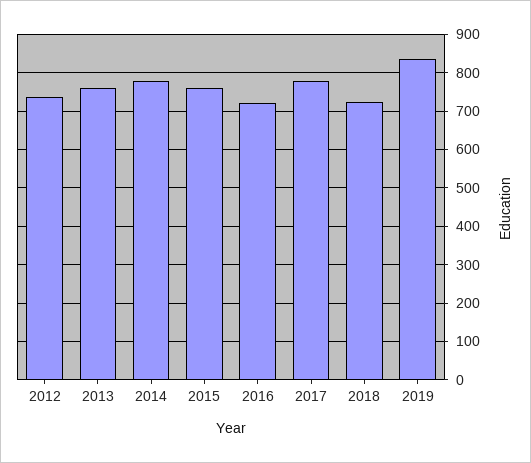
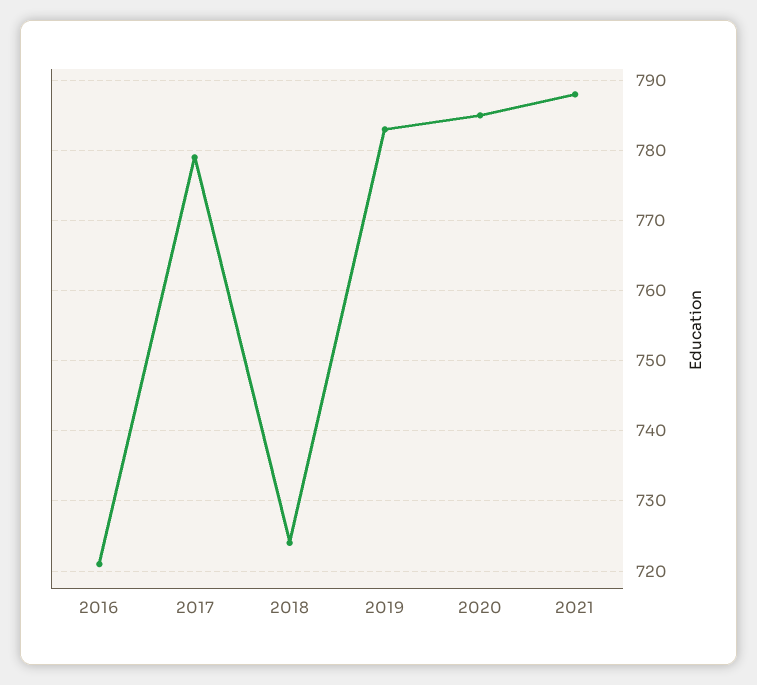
2012: 740 -> none
2013: 760 -> none
2014: 780 -> none
2015: 760 -> none
2019: 840 -> 783
2020: none -> 785
2021: none -> 788

